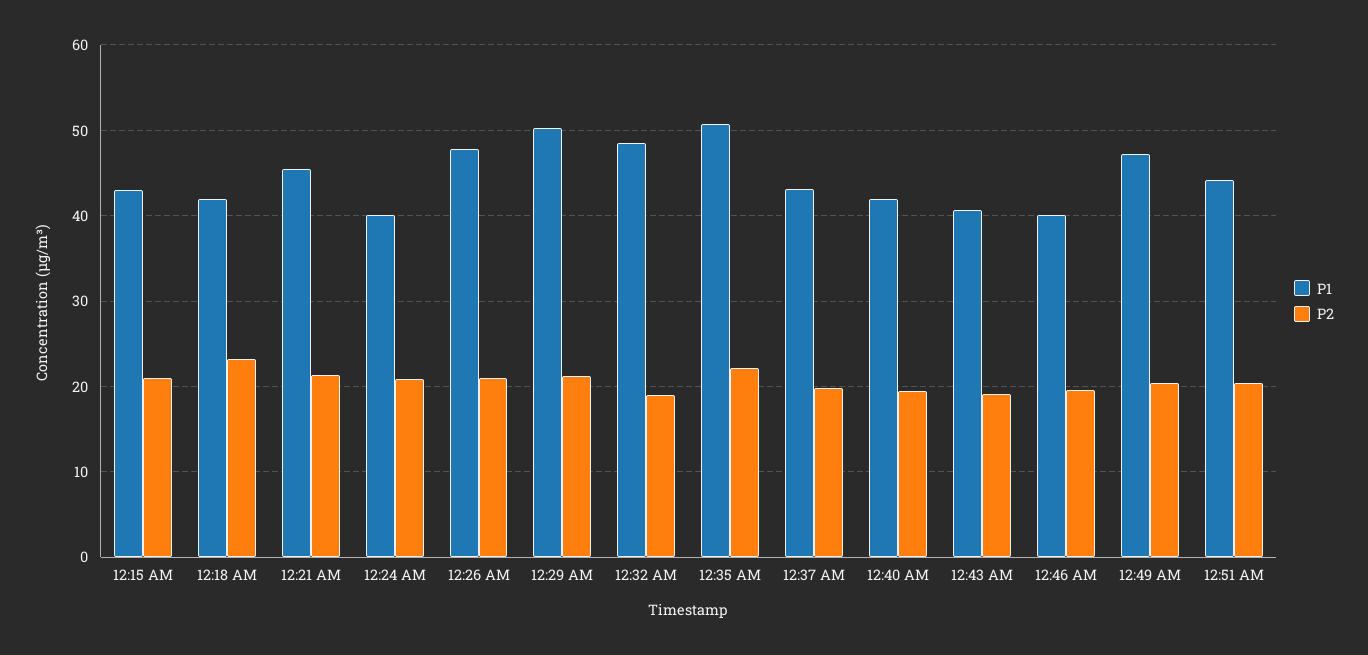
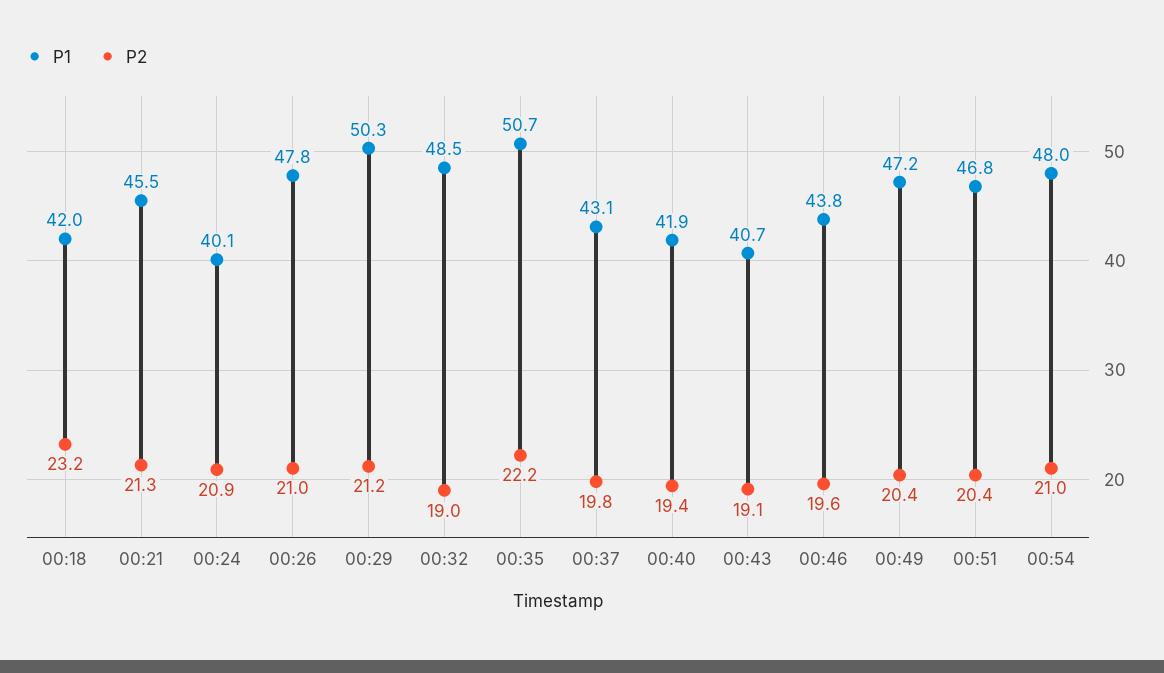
P1, 12:15 AM: 43 -> none
P2, 12:15 AM: 21 -> none
P1, 12:46 AM: 40 -> 43.8
P1, 12:51 AM: 44 -> 46.8
P1, 00:54: none -> 48
P2, 00:54: none -> 21

